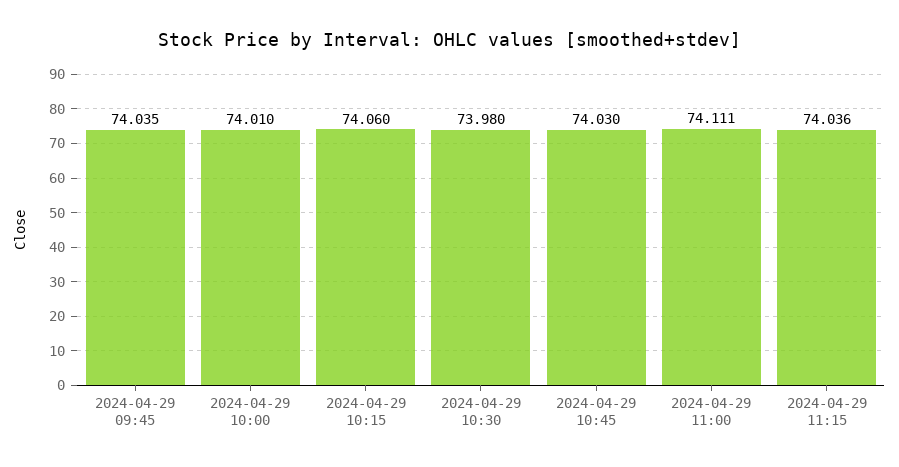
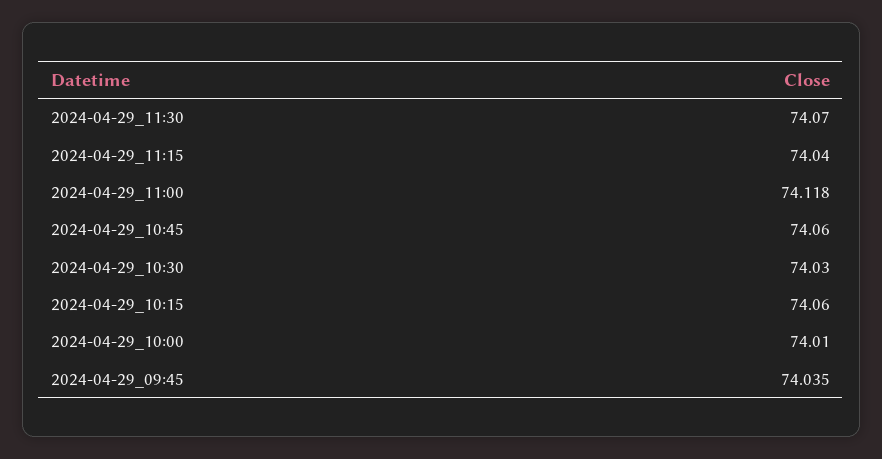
2024-04-29 10:30: 73.98 -> 74.03
2024-04-29 10:45: 74.03 -> 74.06
2024-04-29 11:00: 74.111 -> 74.118
2024-04-29 11:15: 74.036 -> 74.04
2024-04-29_11:30: none -> 74.07

